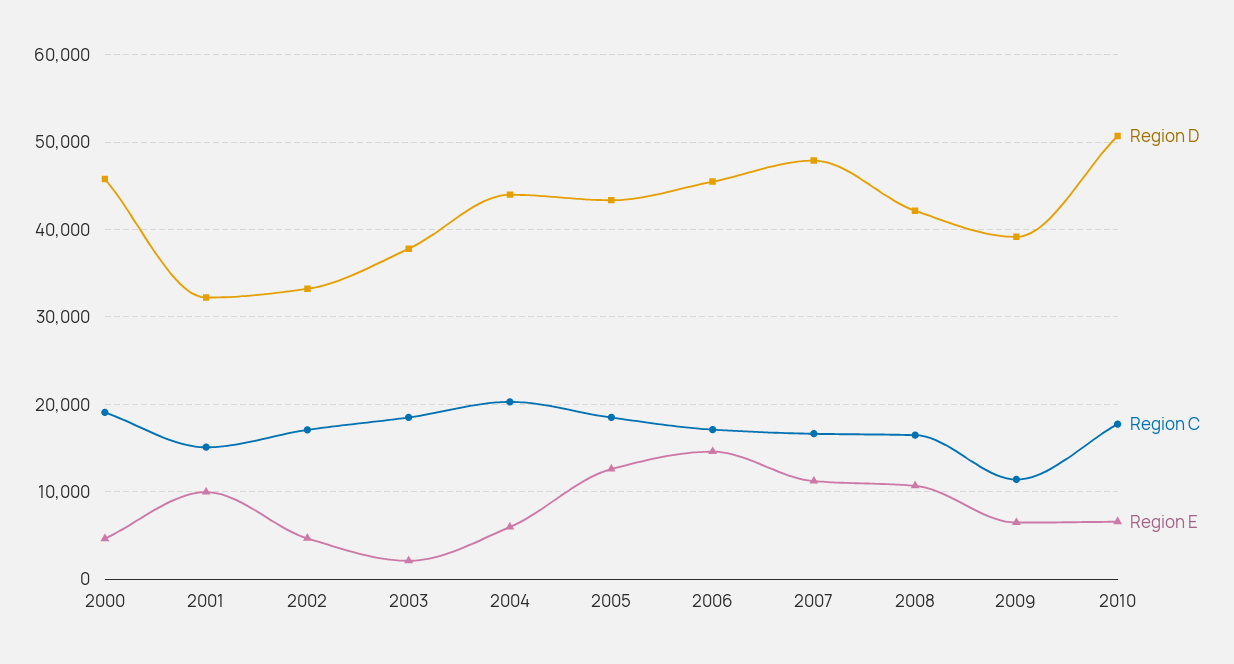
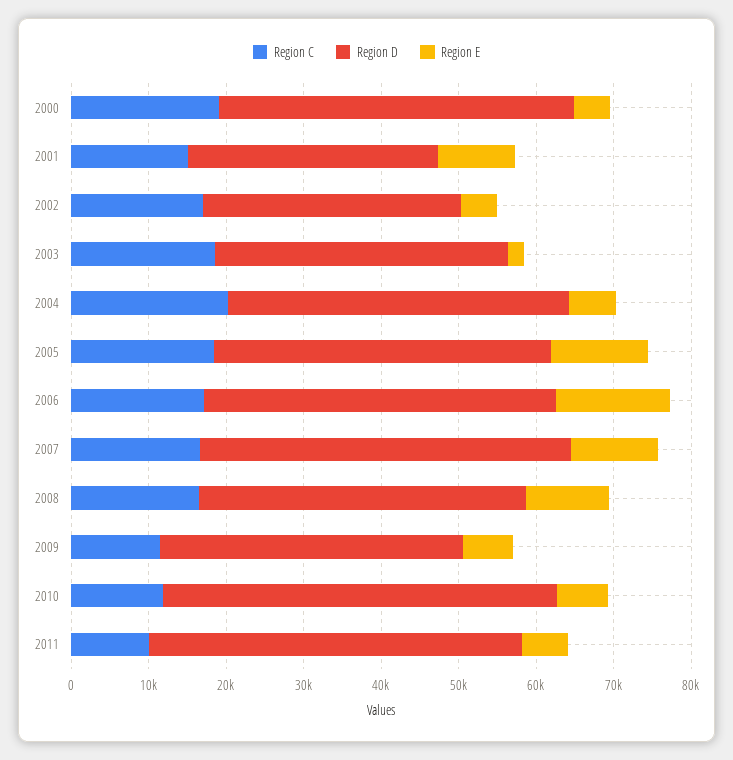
Region C, 2010: 18000 -> 12000
Region C, 2011: none -> 10000
Region D, 2011: none -> 48000
Region E, 2011: none -> 6000

